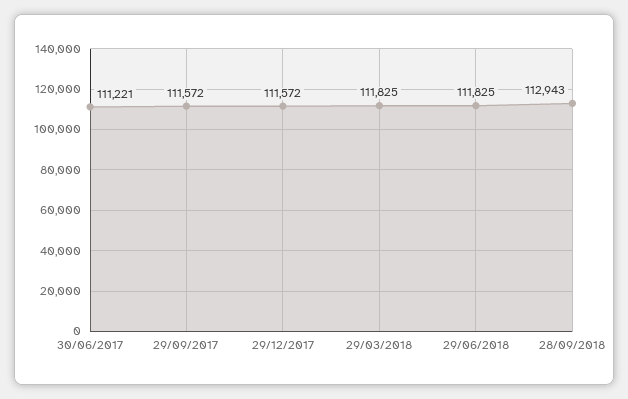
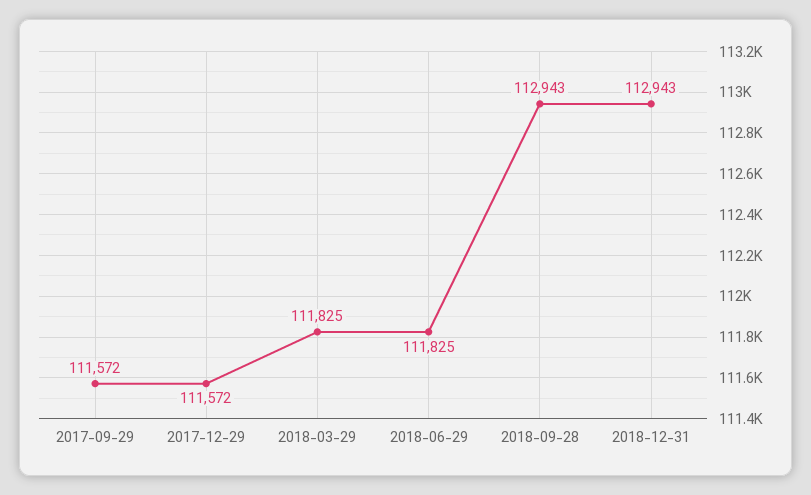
30/06/2017: 111221 -> none
2018-12-31: none -> 112943

